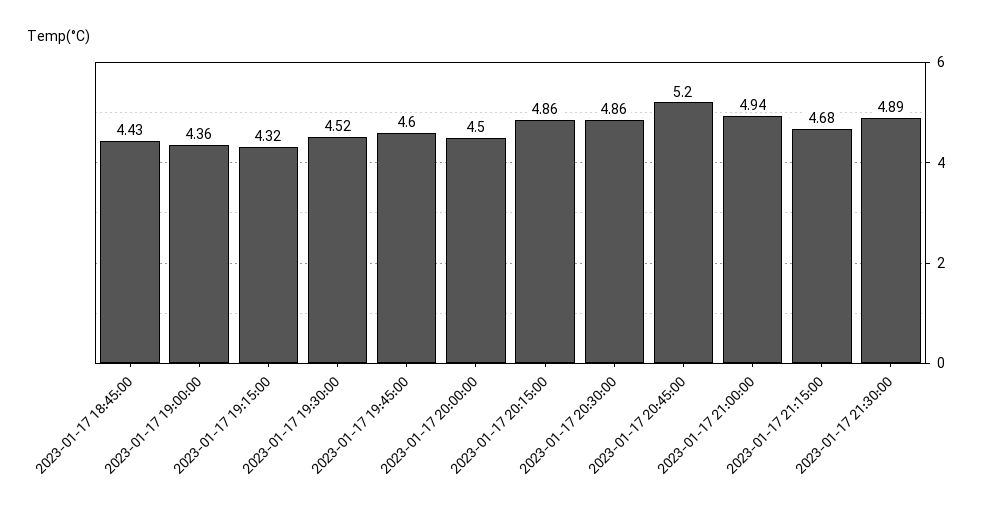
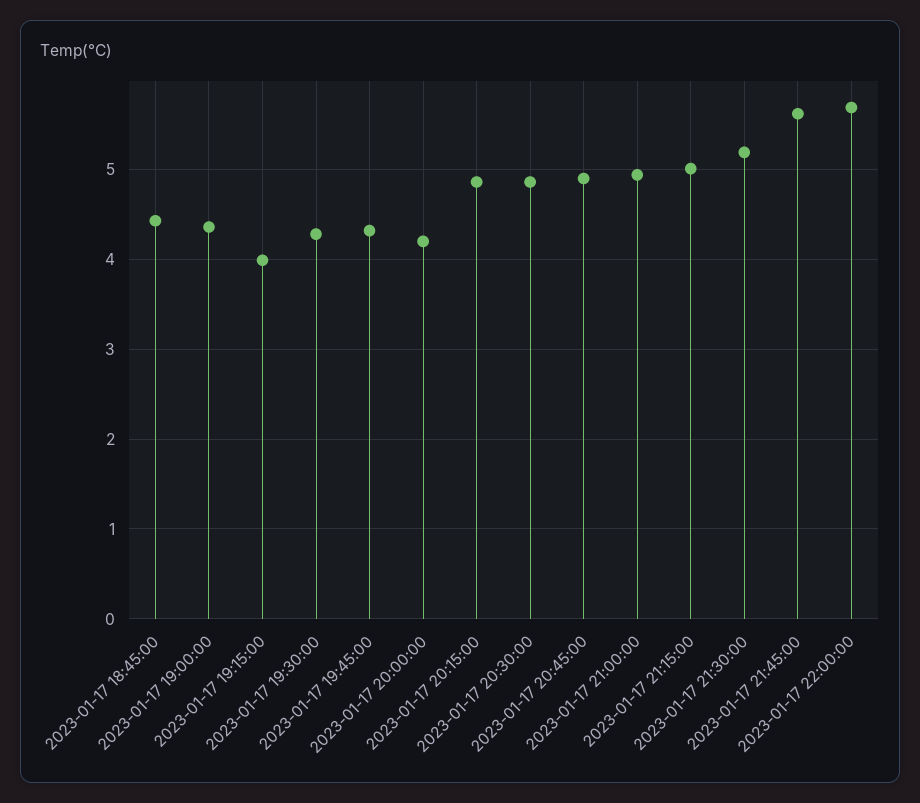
2023-01-17 19:15:00: 4.32 -> 4
2023-01-17 19:30:00: 4.52 -> 4.3
2023-01-17 19:45:00: 4.6 -> 4.3
2023-01-17 20:00:00: 4.5 -> 4.2
2023-01-17 20:45:00: 5.2 -> 4.9
2023-01-17 21:15:00: 4.68 -> 5
2023-01-17 21:30:00: 4.89 -> 5.2
2023-01-17 21:45:00: none -> 5.6
2023-01-17 22:00:00: none -> 5.7

